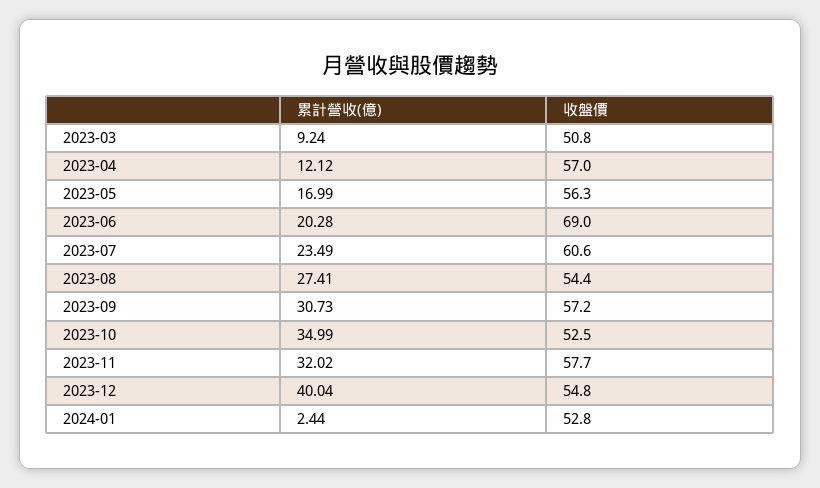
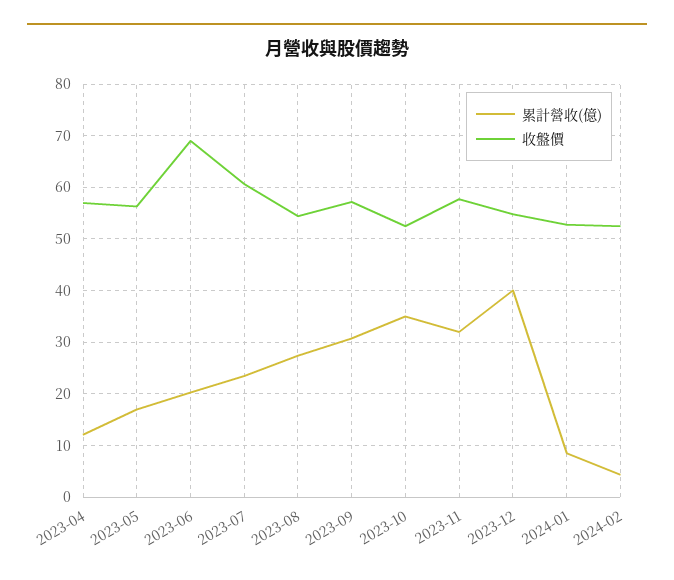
累計營收(億), 2023-03: 9.24 -> none
收盤價, 2023-03: 50.8 -> none
累計營收(億), 2024-01: 2.44 -> 8
累計營收(億), 2024-02: none -> 4
收盤價, 2024-02: none -> 52

